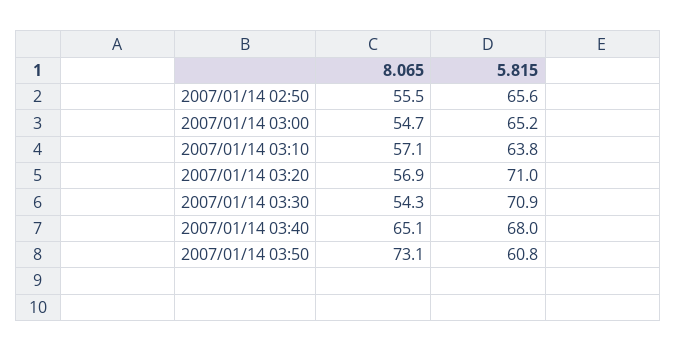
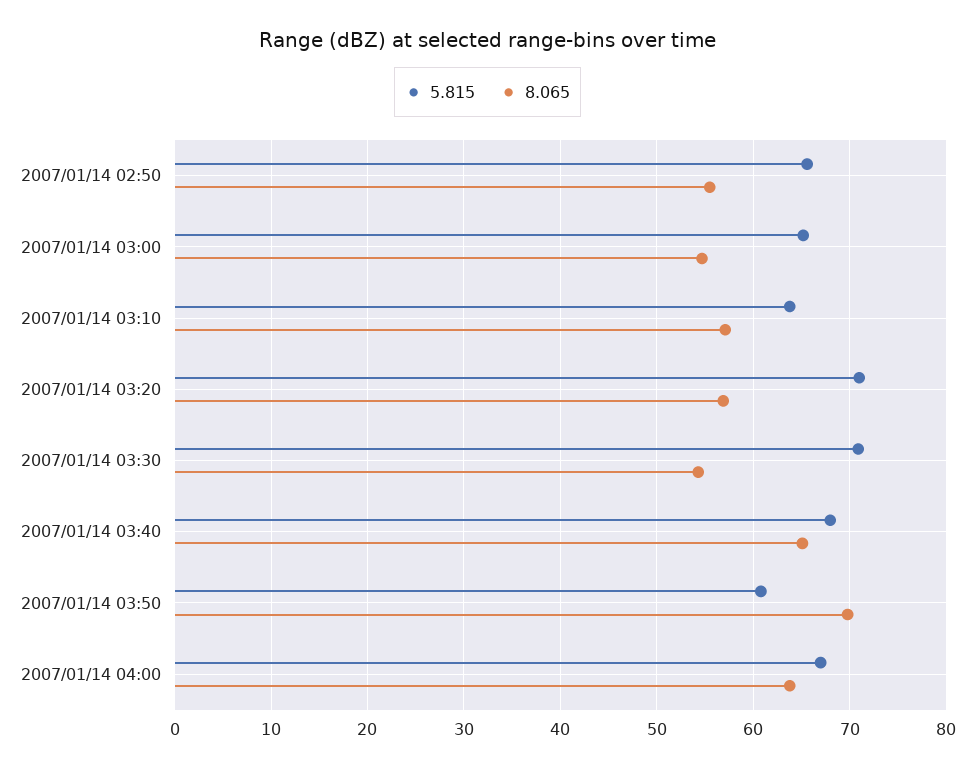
8.065, 2007/01/14 03:50: 73.1 -> 70
5.815, 2007/01/14 04:00: none -> 67
8.065, 2007/01/14 04:00: none -> 64

